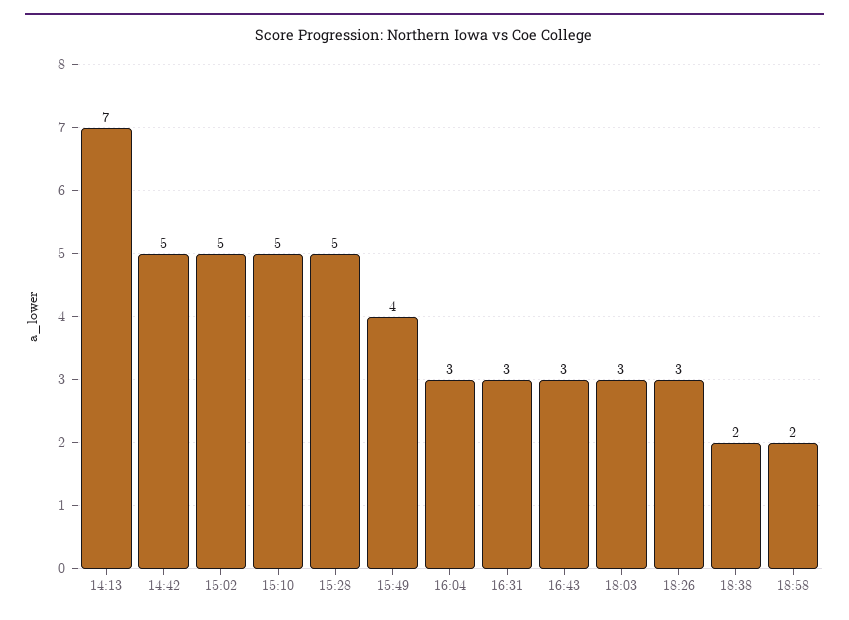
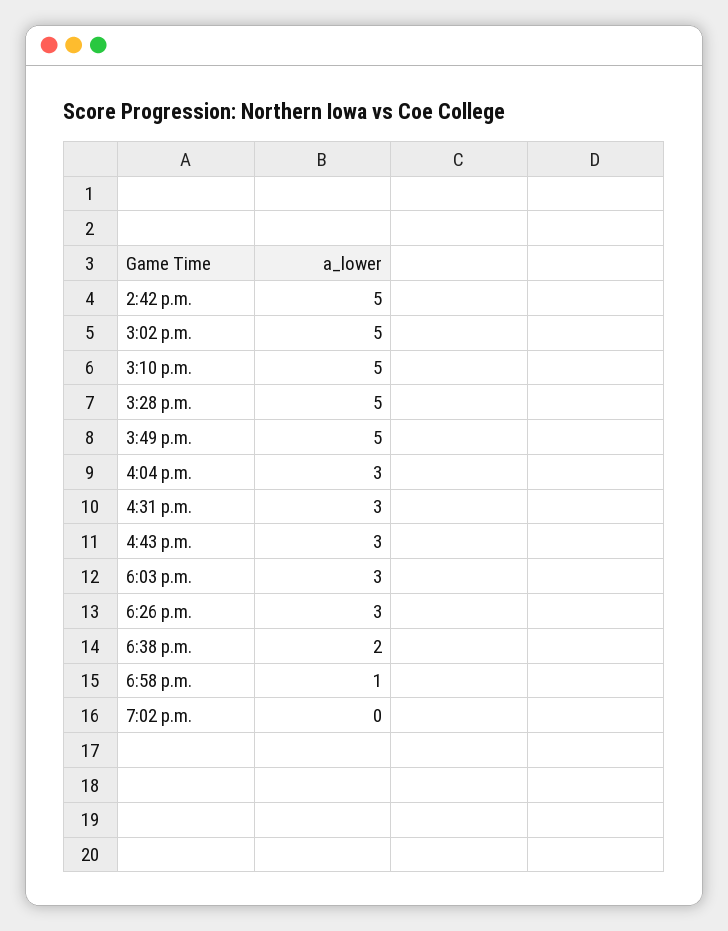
14:13: 7 -> none
15:49: 4 -> 5
18:58: 2 -> 1
7:02 p.m.: none -> 0

